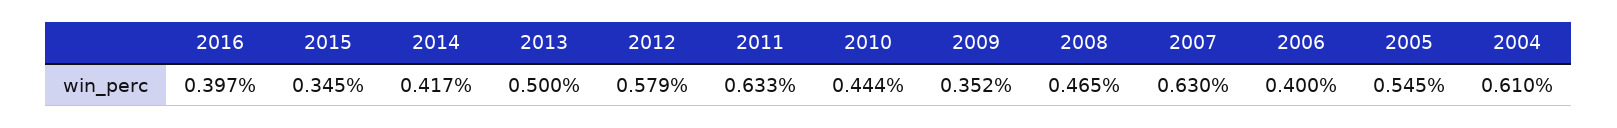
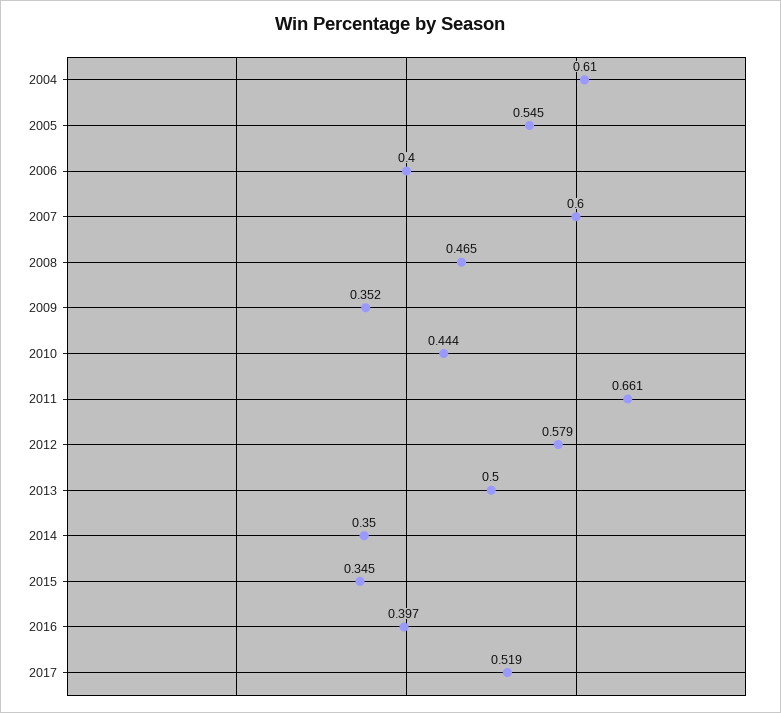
2014: 0.417 -> 0.35
2011: 0.633 -> 0.661
2007: 0.63 -> 0.6
2017: none -> 0.519

